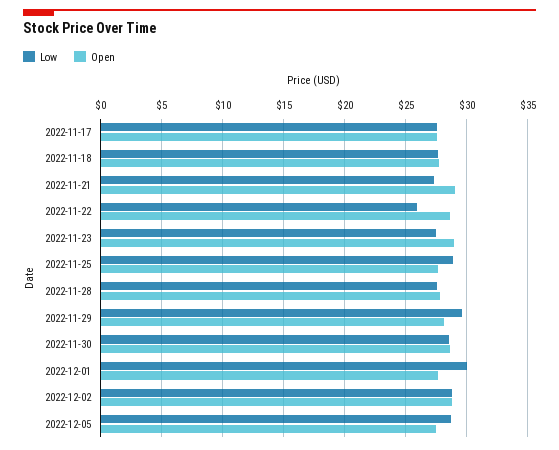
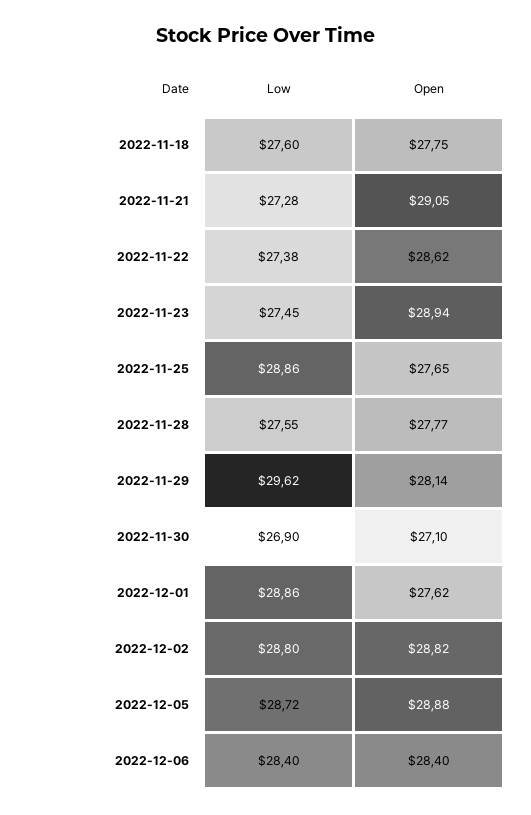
Low, 2022-11-17: 27.5 -> none
Open, 2022-11-17: 27.5 -> none
Low, 2022-11-22: 26 -> 27.38
Low, 2022-11-30: 28.5 -> 26.9
Open, 2022-11-30: 28.5 -> 27.1
Low, 2022-12-01: 30 -> 28.86
Open, 2022-12-05: 27.5 -> 28.88
Low, 2022-12-06: none -> 28.4
Open, 2022-12-06: none -> 28.4

